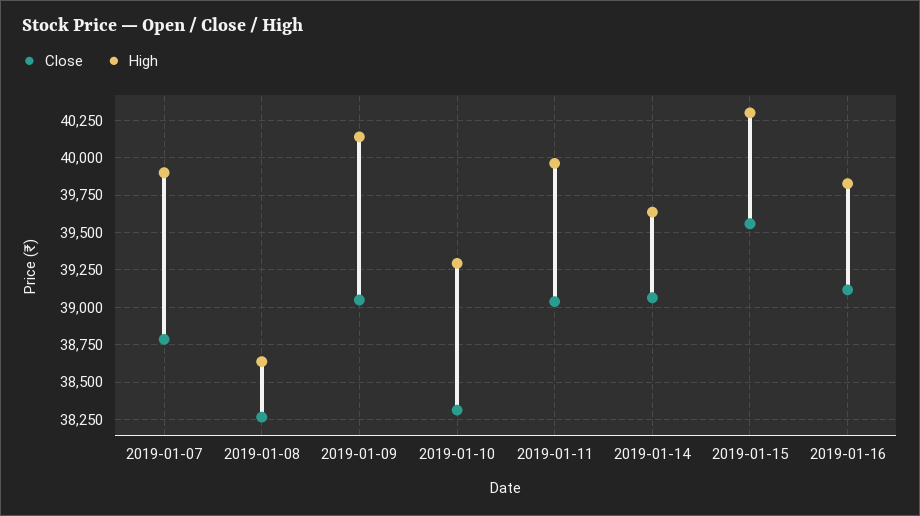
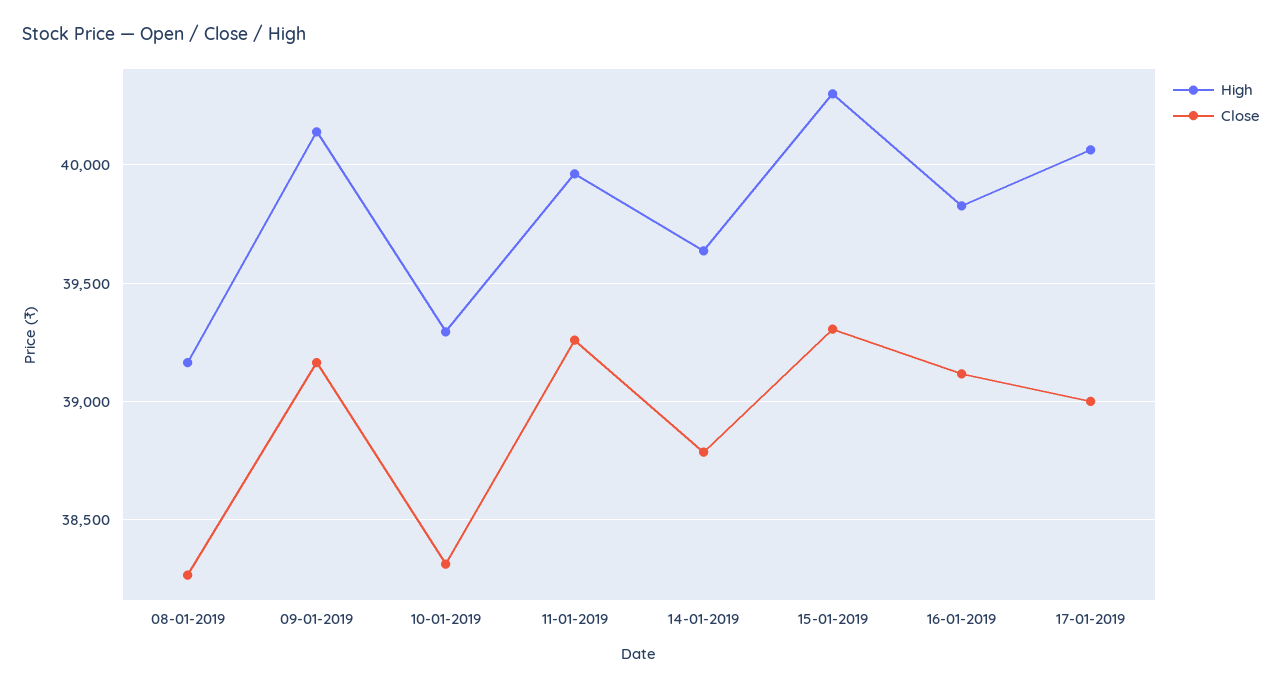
Close, 2019-01-07: 38800 -> none
High, 2019-01-07: 39900 -> none
High, 2019-01-08: 38650 -> 39150
Close, 2019-01-09: 39050 -> 39150
Close, 2019-01-11: 39050 -> 39250
Close, 2019-01-14: 39050 -> 38800
Close, 2019-01-15: 39550 -> 39300
High, 17-01-2019: none -> 40050
Close, 17-01-2019: none -> 39000

